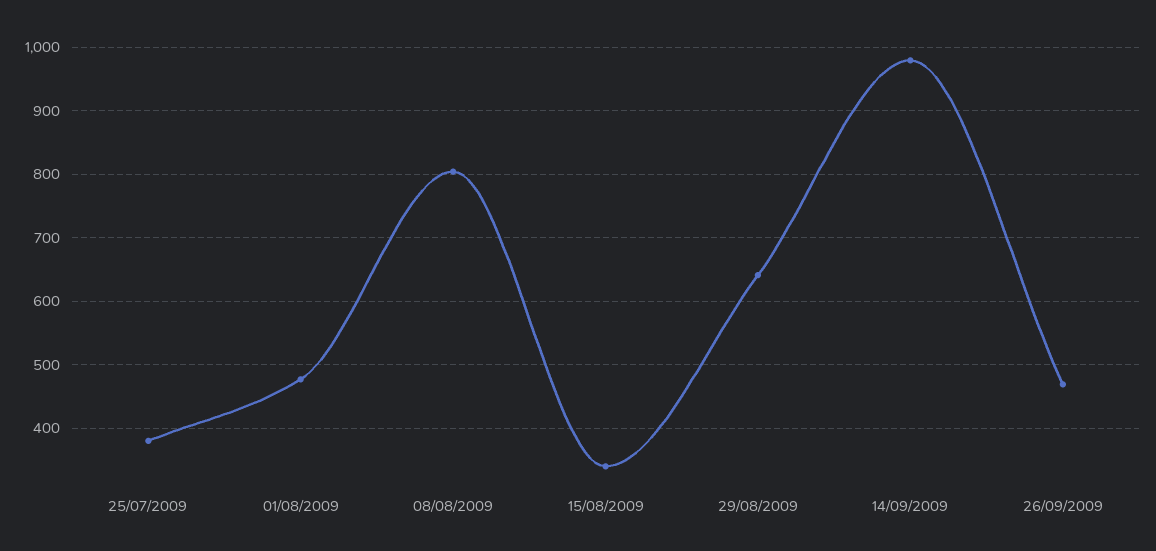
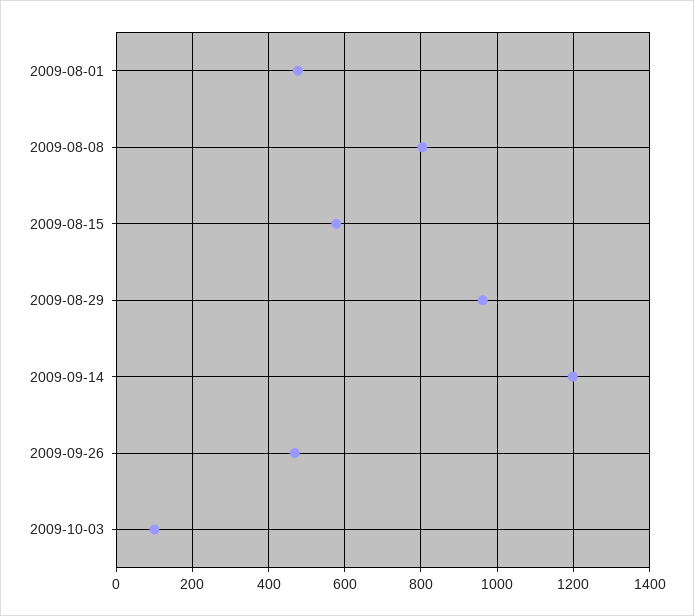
25/07/2009: 380 -> none
15/08/2009: 340 -> 580
29/08/2009: 640 -> 960
14/09/2009: 980 -> 1200
2009-10-03: none -> 100

